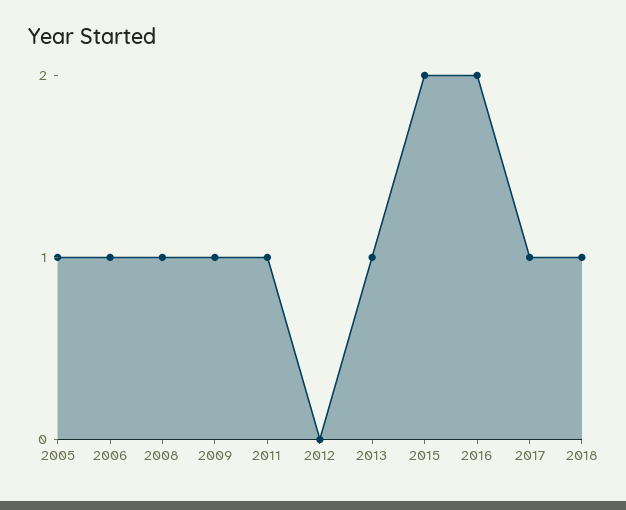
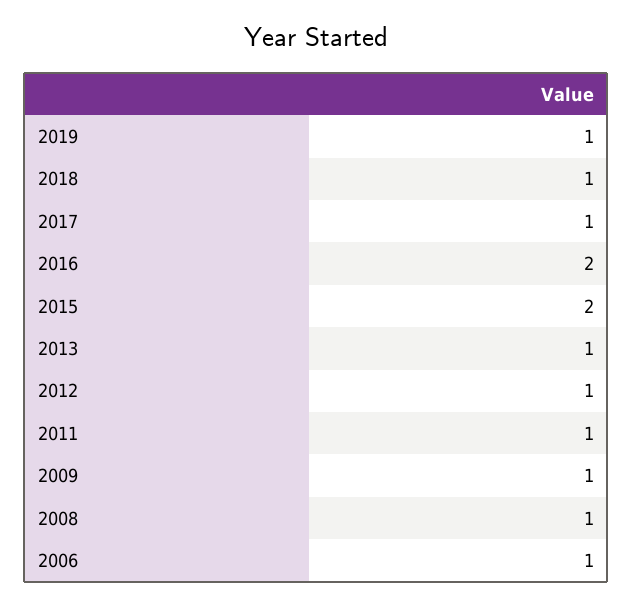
2005: 1 -> none
2012: 0 -> 1
2019: none -> 1

